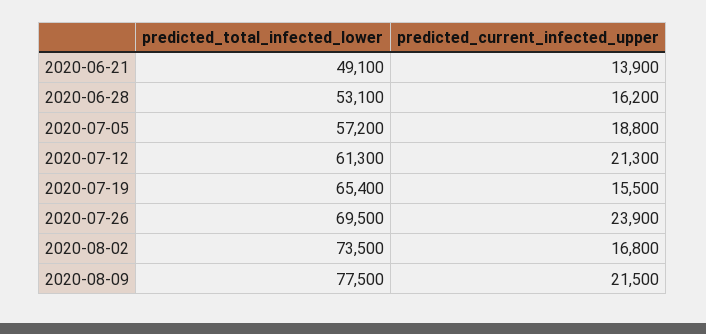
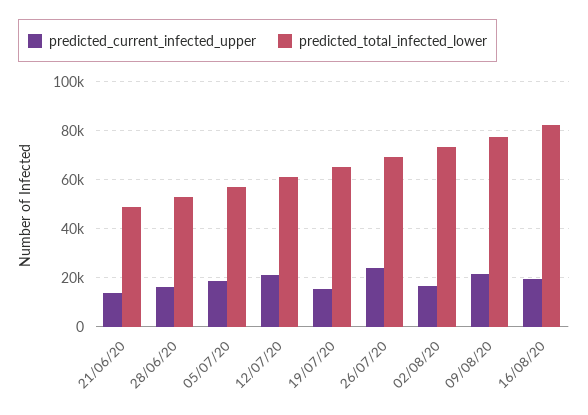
predicted_current_infected_upper, 16/08/20: none -> 20000
predicted_total_infected_lower, 16/08/20: none -> 82500

